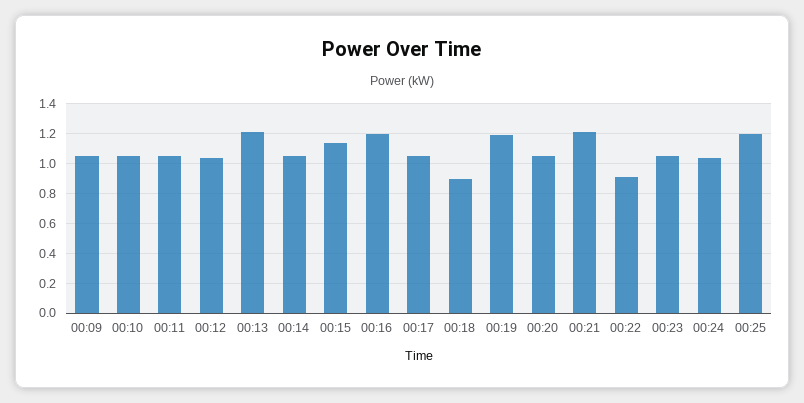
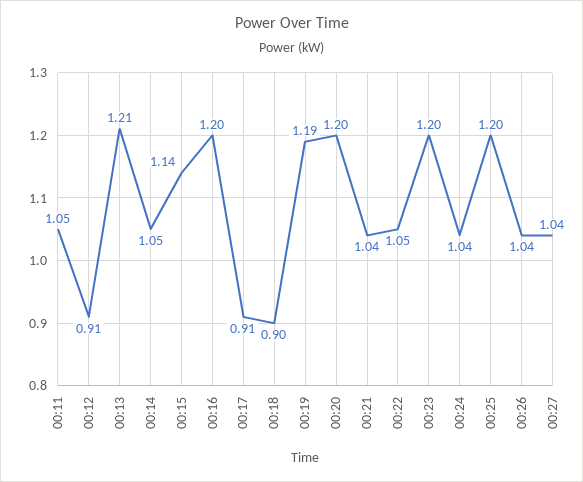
00:09: 1.05 -> none
00:10: 1.05 -> none
00:12: 1.05 -> 0.91
00:17: 1.05 -> 0.91
00:20: 1.05 -> 1.2
00:21: 1.2 -> 1.04
00:22: 0.9 -> 1.05
00:23: 1.05 -> 1.2
00:26: none -> 1.04
00:27: none -> 1.04

